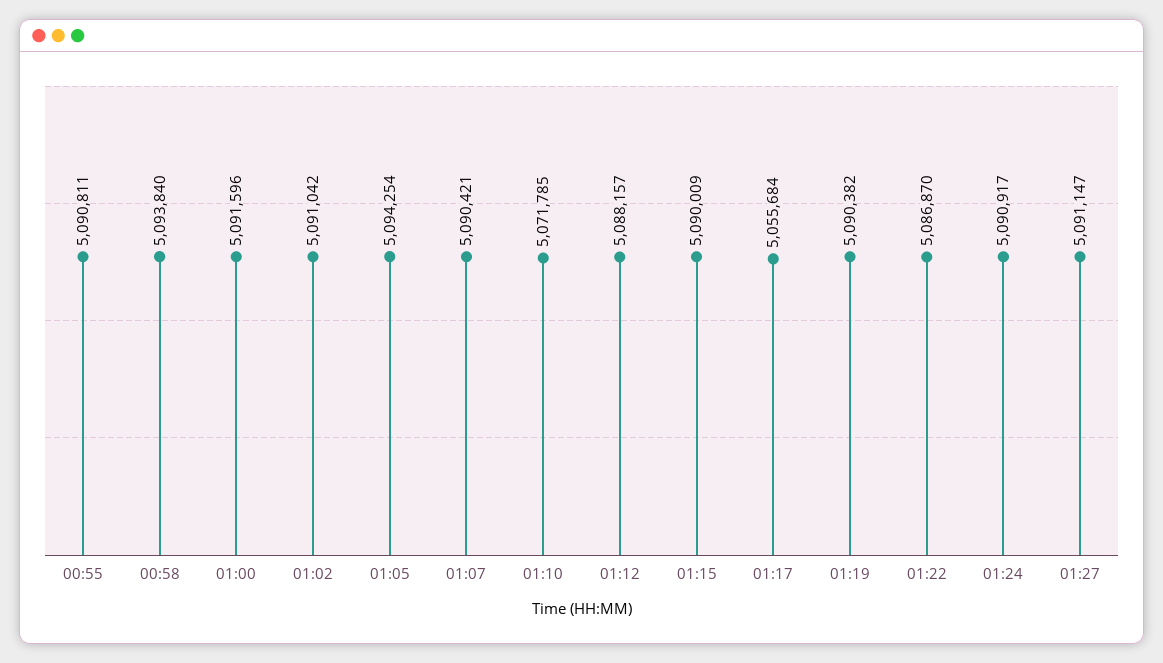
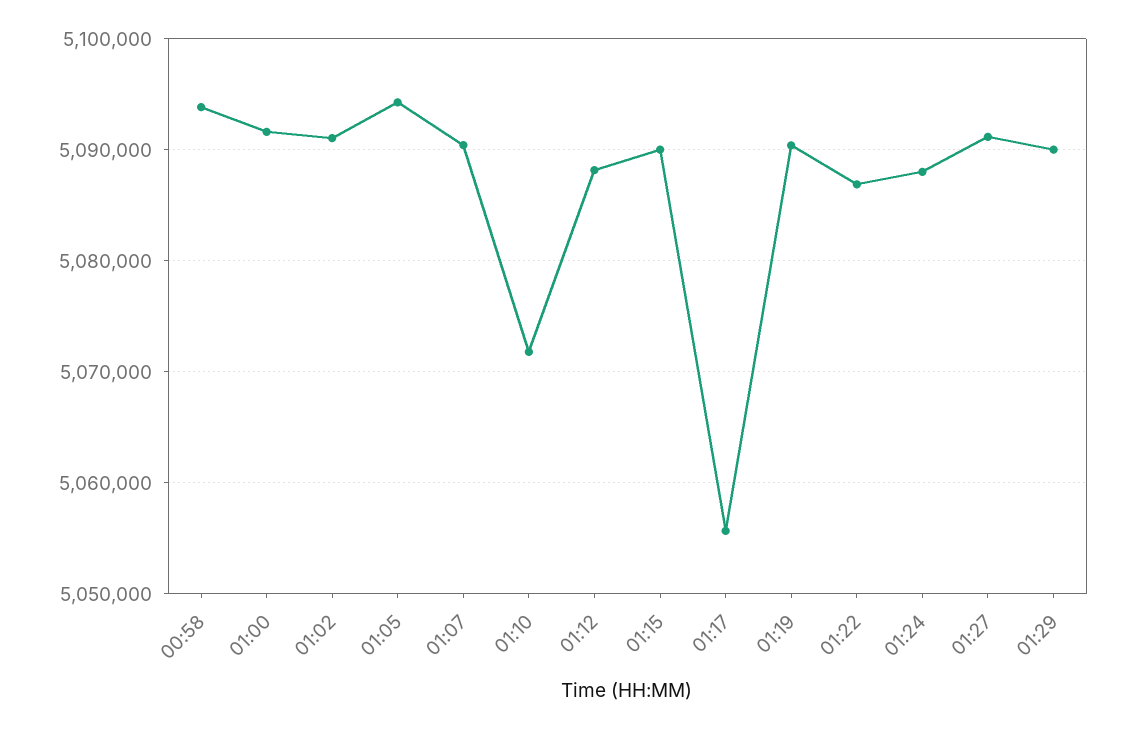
00:55: 5090811 -> none
01:24: 5090917 -> 5088000
01:29: none -> 5090000

